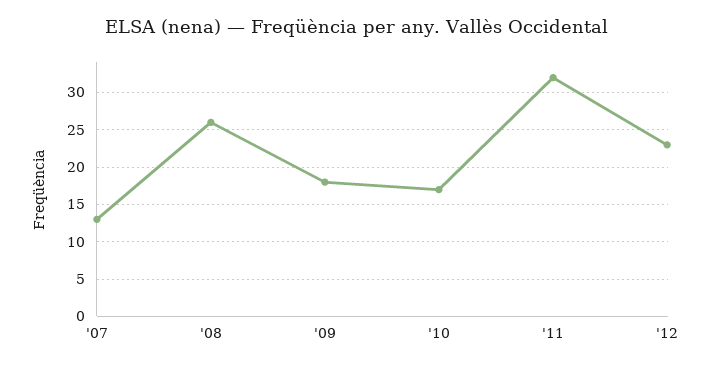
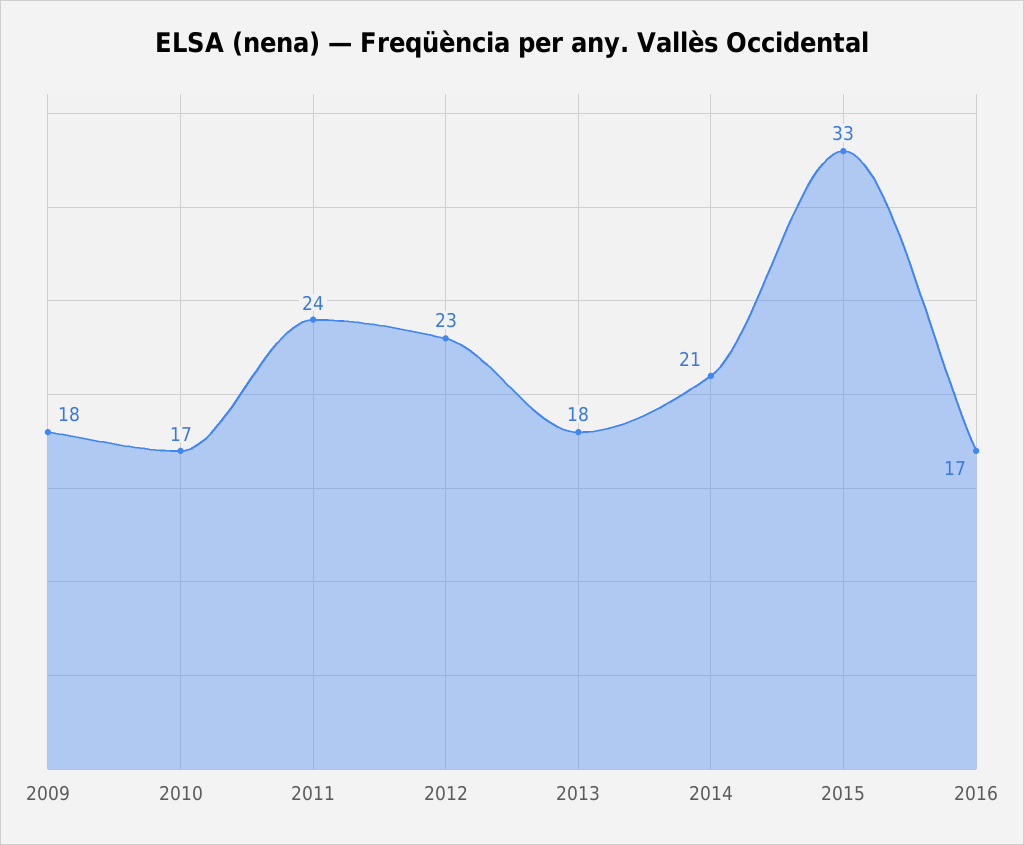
'07: 13 -> none
'08: 26 -> none
'11: 32 -> 24
2013: none -> 18
2014: none -> 21
2015: none -> 33
2016: none -> 17

